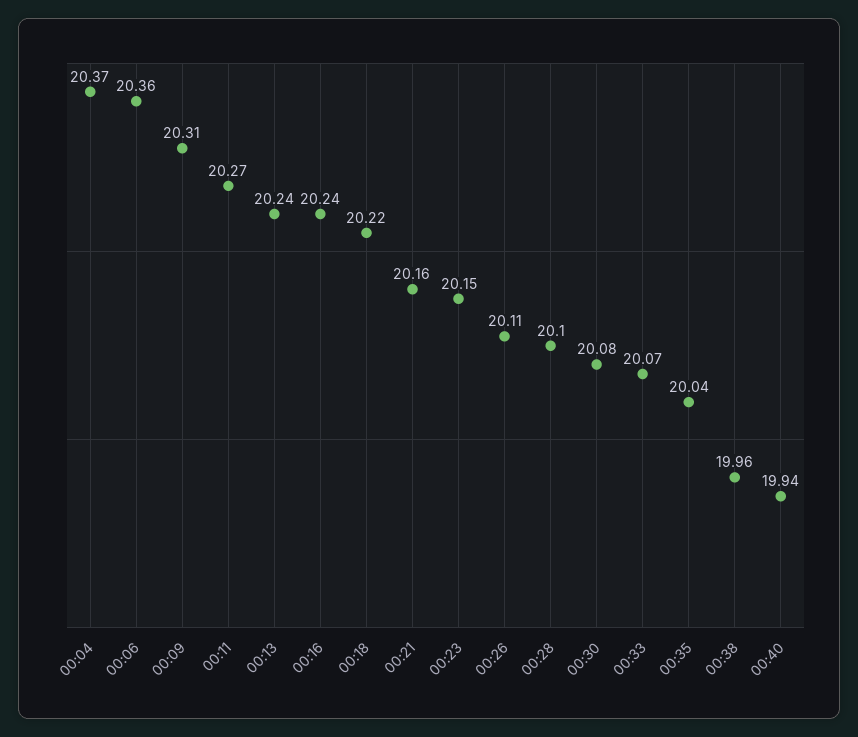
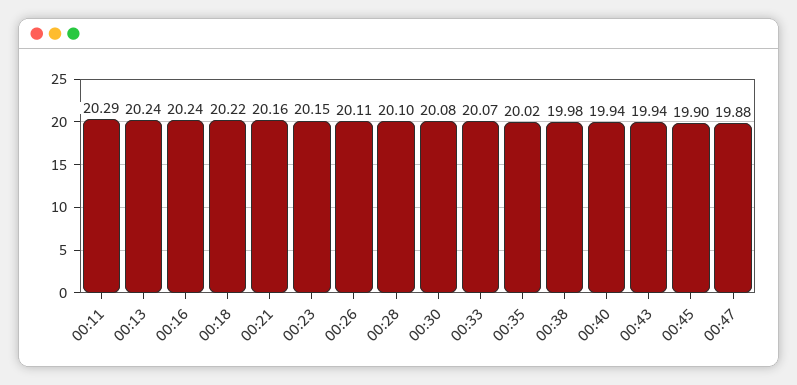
00:04: 20.37 -> none
00:06: 20.36 -> none
00:09: 20.31 -> none
00:11: 20.27 -> 20.29
00:35: 20.04 -> 20.02
00:38: 19.96 -> 19.98
00:43: none -> 19.94
00:45: none -> 19.9
00:47: none -> 19.88

